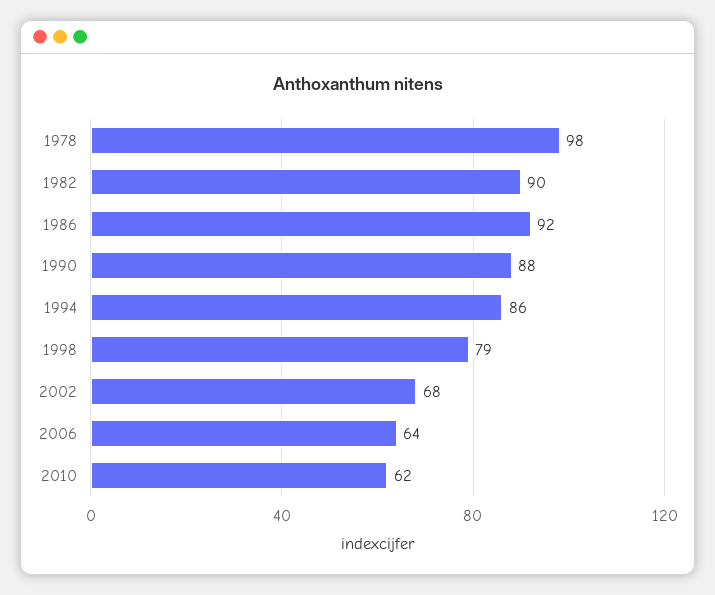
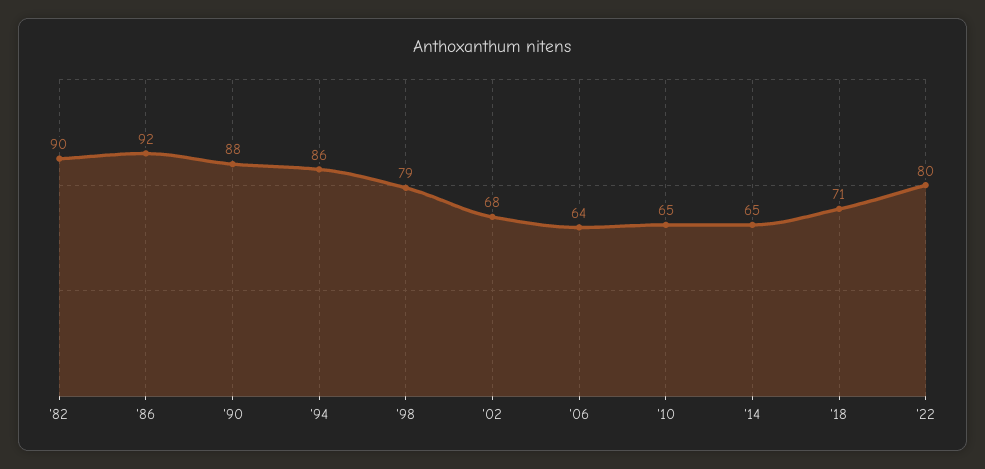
1978: 98 -> none
2010: 62 -> 65
'14: none -> 65
'18: none -> 71
'22: none -> 80

